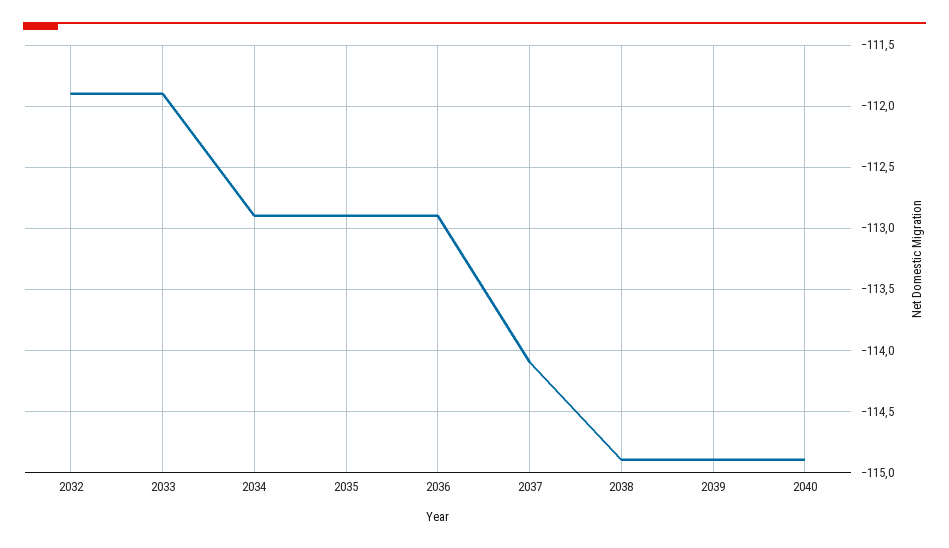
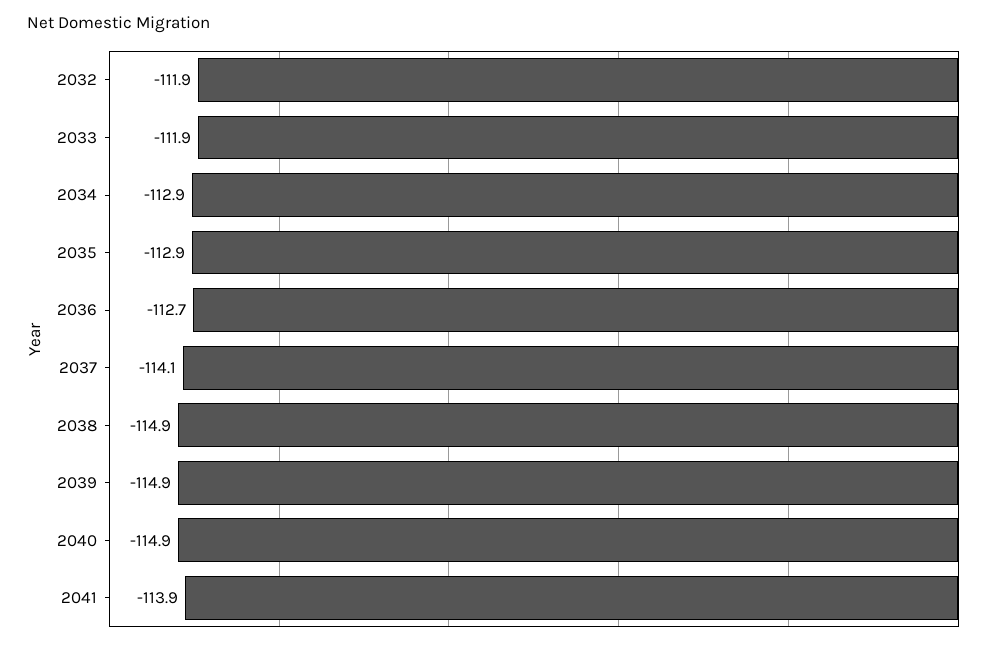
2036: -112.9 -> -112.7
2041: none -> -113.9

